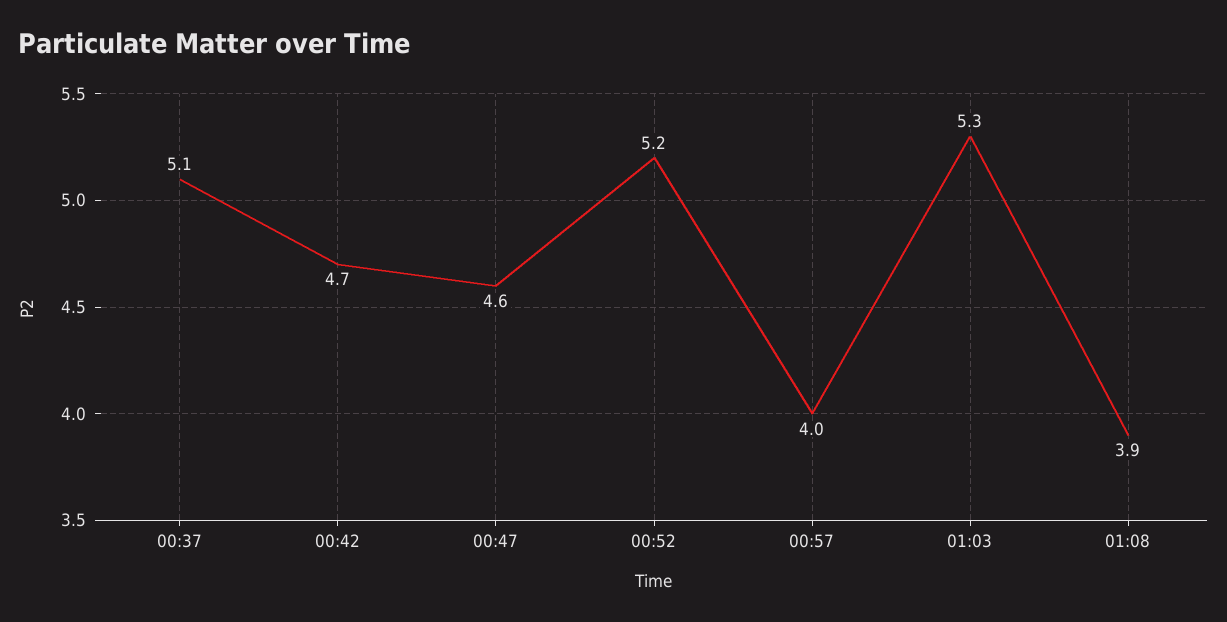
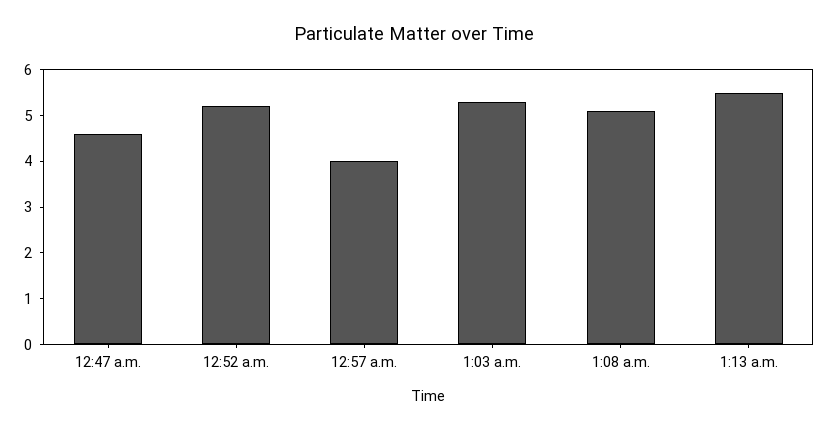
00:37: 5.1 -> none
00:42: 4.7 -> none
01:08: 3.9 -> 5
1:13 a.m.: none -> 5.5

